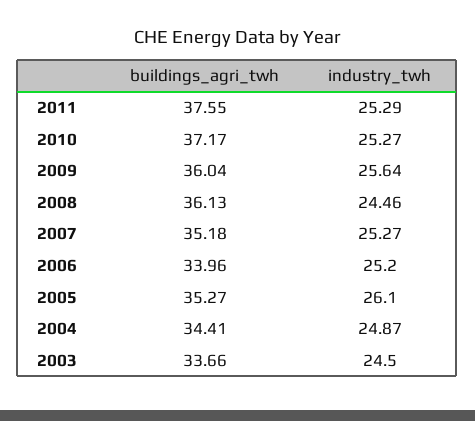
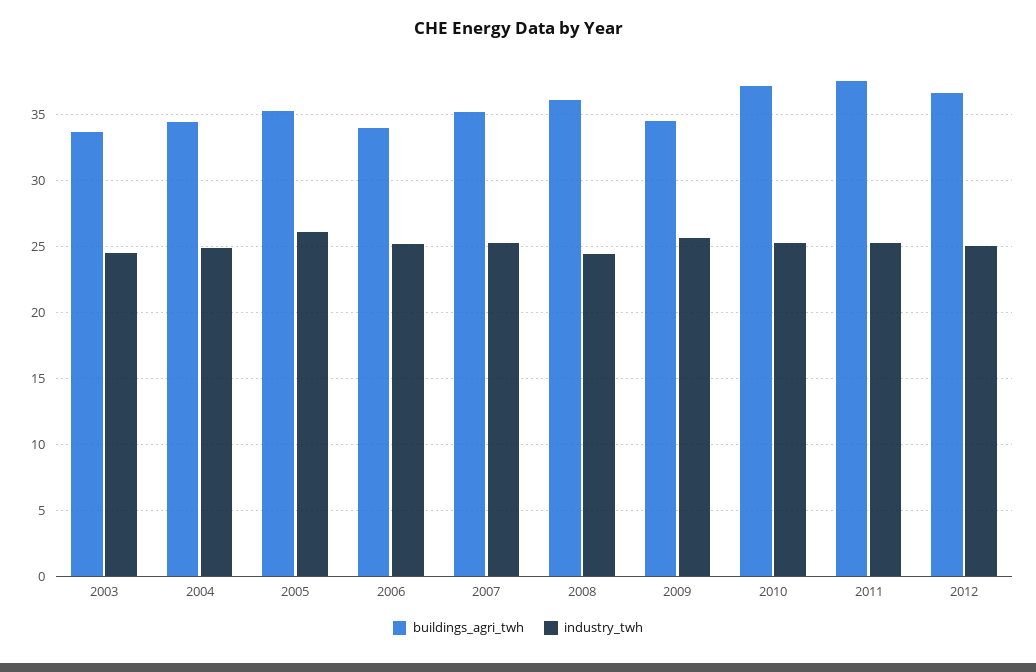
buildings_agri_twh, 2009: 36.04 -> 34.5
buildings_agri_twh, 2012: none -> 36.5
industry_twh, 2012: none -> 25

